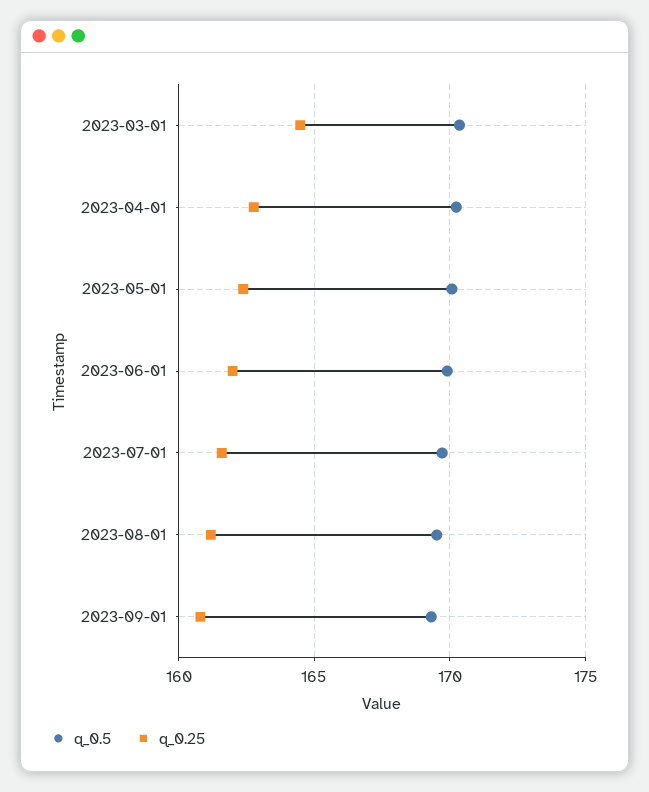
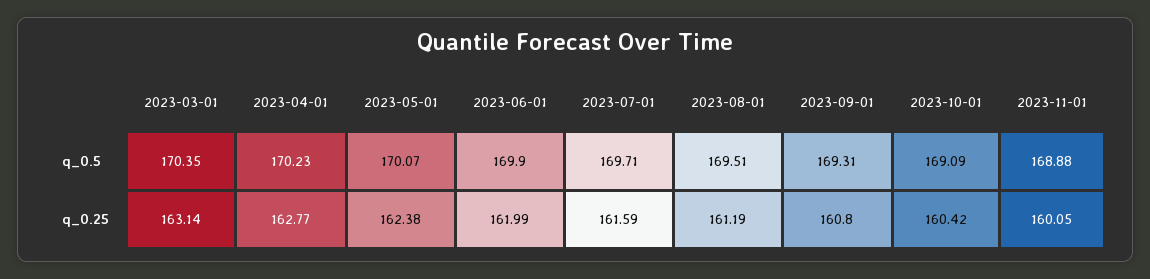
q_0.25, 2023-03-01: 164.5 -> 163.14
q_0.5, 2023-10-01: none -> 169.09
q_0.5, 2023-11-01: none -> 168.88
q_0.25, 2023-10-01: none -> 160.42
q_0.25, 2023-11-01: none -> 160.05

